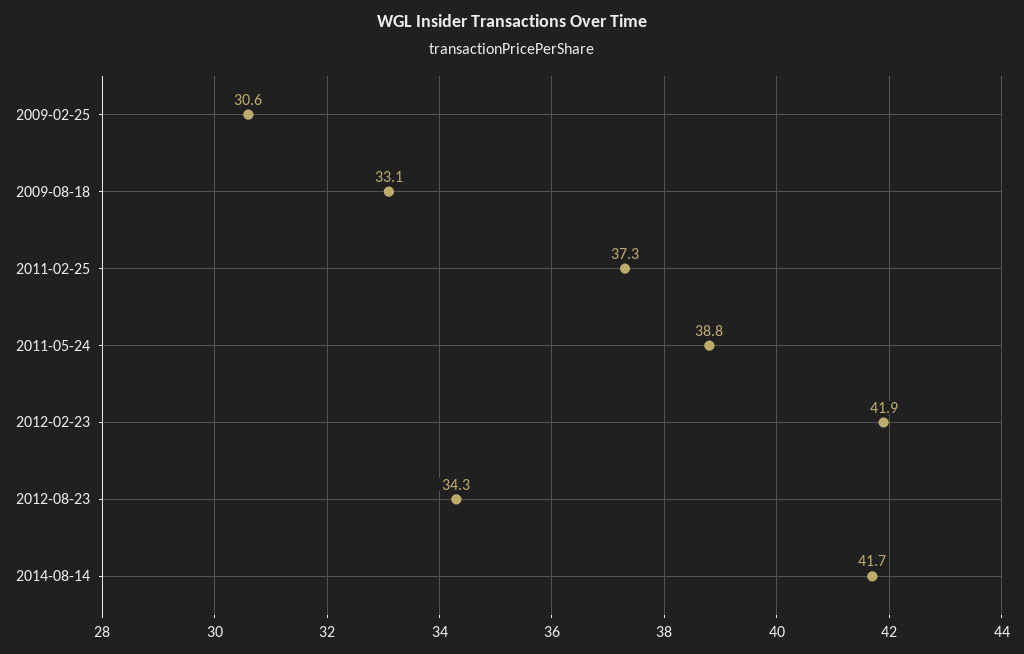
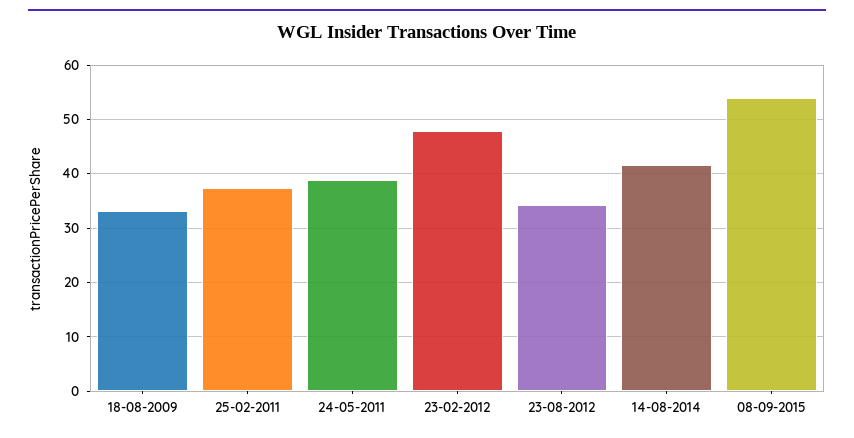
2009-02-25: 30.6 -> none
2012-02-23: 41.9 -> 48
08-09-2015: none -> 54

